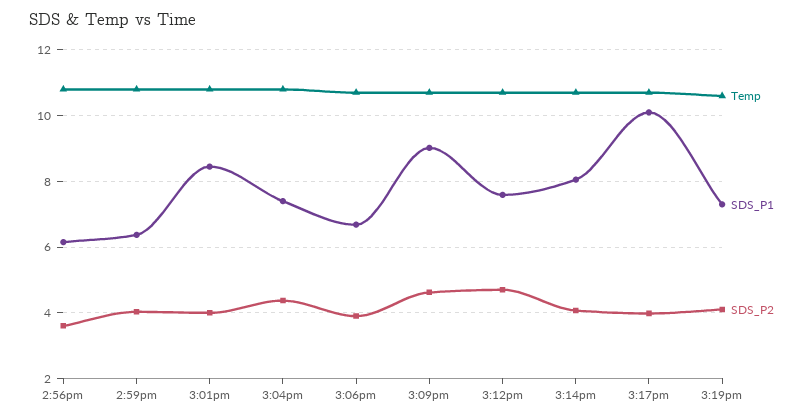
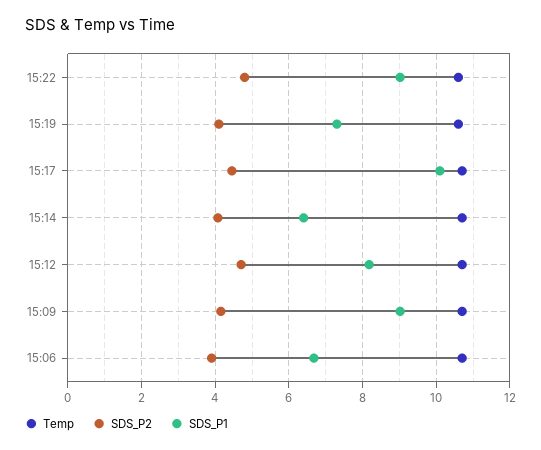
Temp, 2:56pm: 10.8 -> none
SDS_P1, 2:56pm: 6.2 -> none
SDS_P2, 2:56pm: 3.6 -> none
Temp, 2:59pm: 10.8 -> none
SDS_P1, 2:59pm: 6.4 -> none
SDS_P2, 2:59pm: 4 -> none
Temp, 3:01pm: 10.8 -> none
SDS_P1, 3:01pm: 8.4 -> none
SDS_P2, 3:01pm: 4 -> none
Temp, 3:04pm: 10.8 -> none
SDS_P1, 3:04pm: 7.4 -> none
SDS_P2, 3:04pm: 4.4 -> none
SDS_P2, 3:09pm: 4.6 -> 4.2
SDS_P1, 3:12pm: 7.6 -> 8.2
SDS_P1, 3:14pm: 8 -> 6.4
SDS_P2, 3:17pm: 4 -> 4.4
Temp, 15:22: none -> 10.6
SDS_P2, 15:22: none -> 4.8
SDS_P1, 15:22: none -> 9

